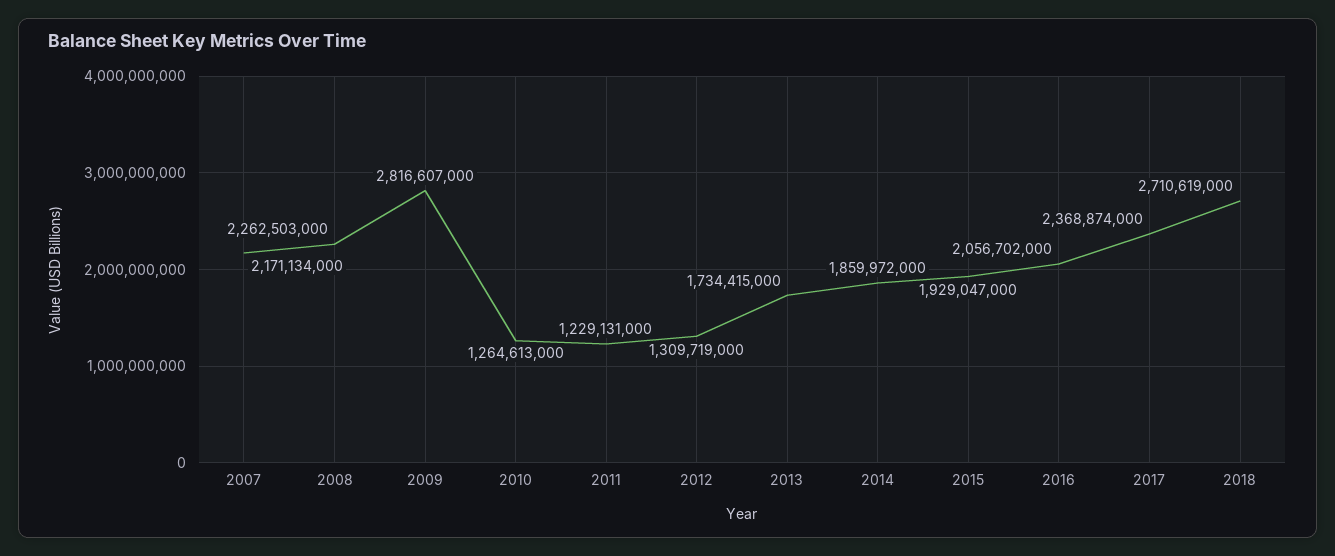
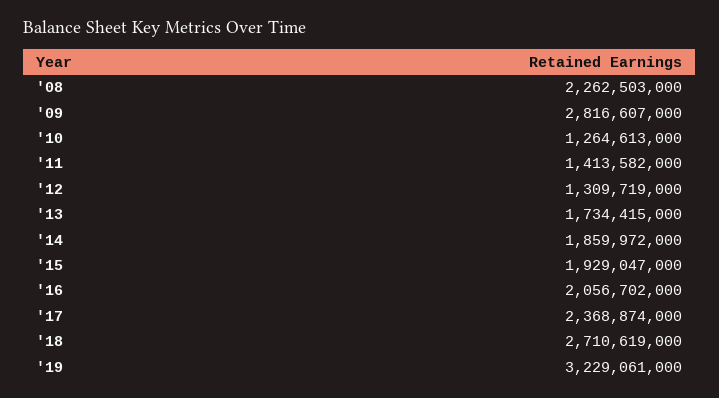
2007: 2171134000 -> none
2011: 1229131000 -> 1413582000
'19: none -> 3229061000

